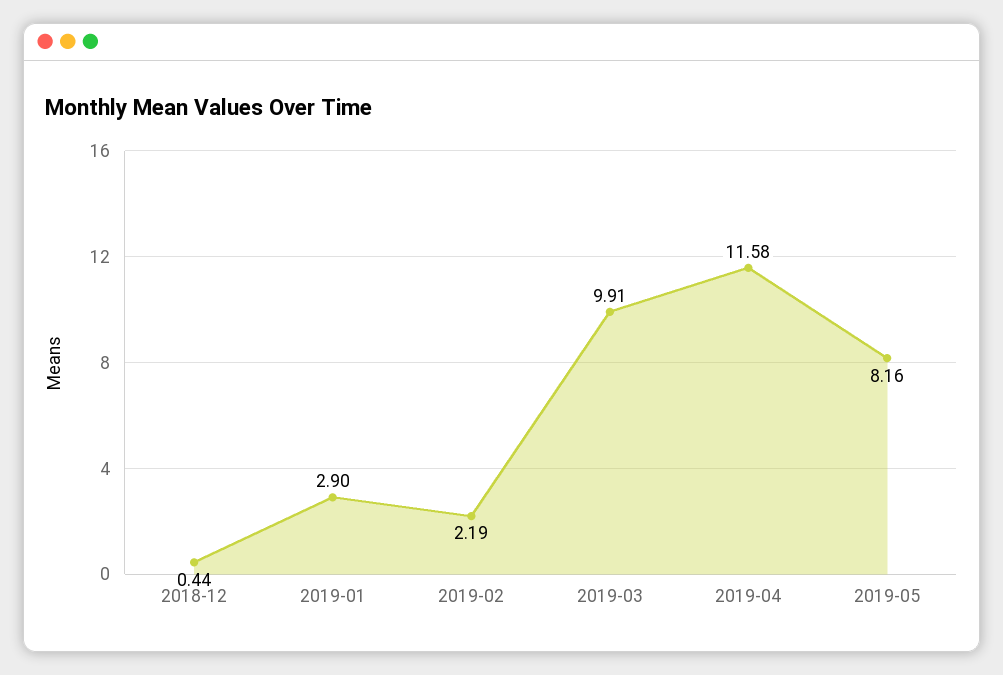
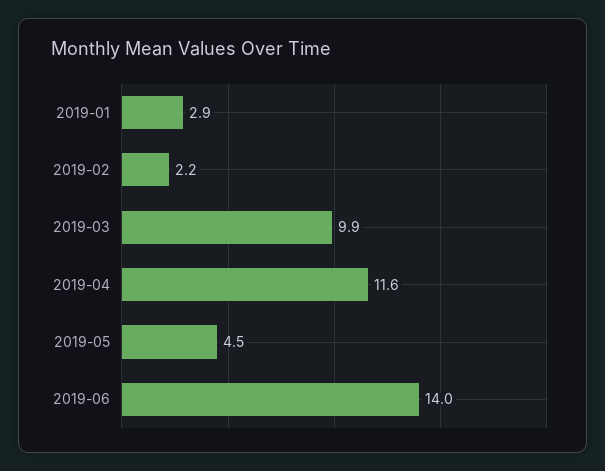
2018-12: 0.44 -> none
2019-05: 8.16 -> 4.5
2019-06: none -> 14

